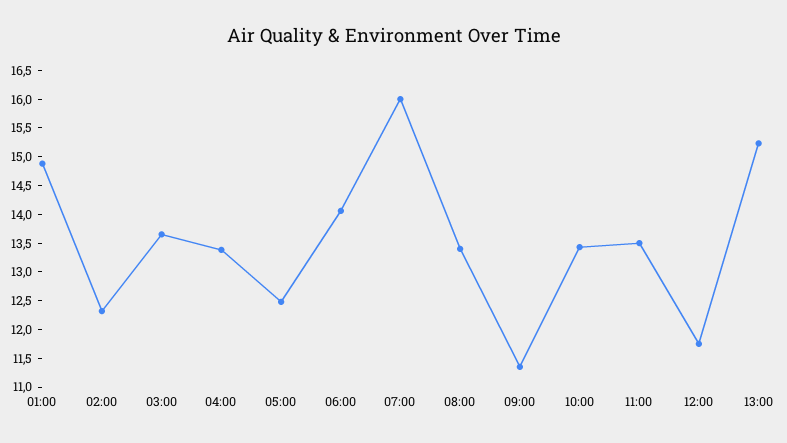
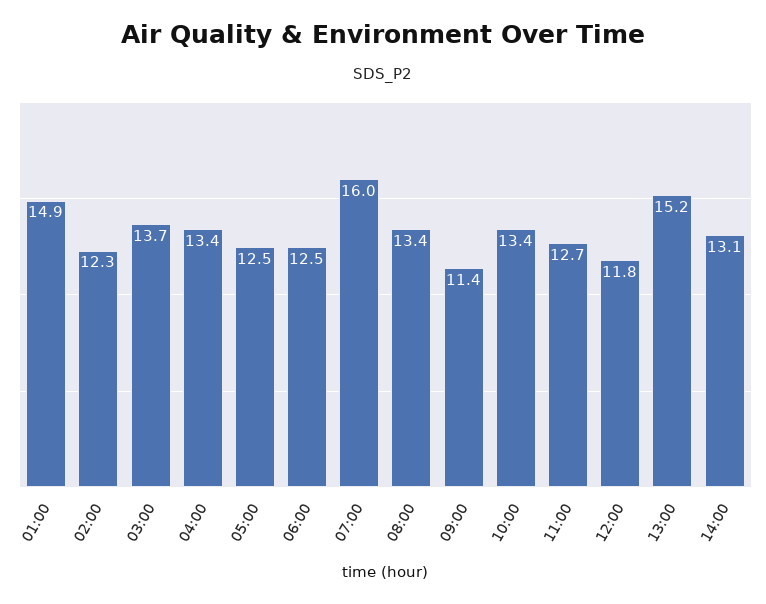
06:00: 14 -> 12.5
11:00: 13.5 -> 12.7
14:00: none -> 13.1

